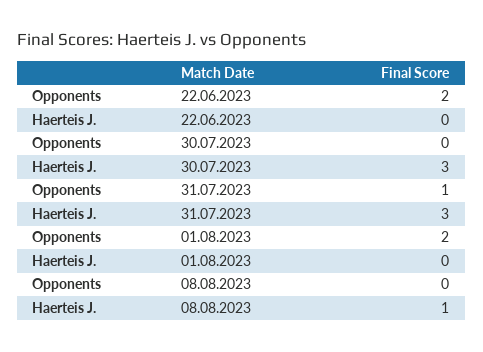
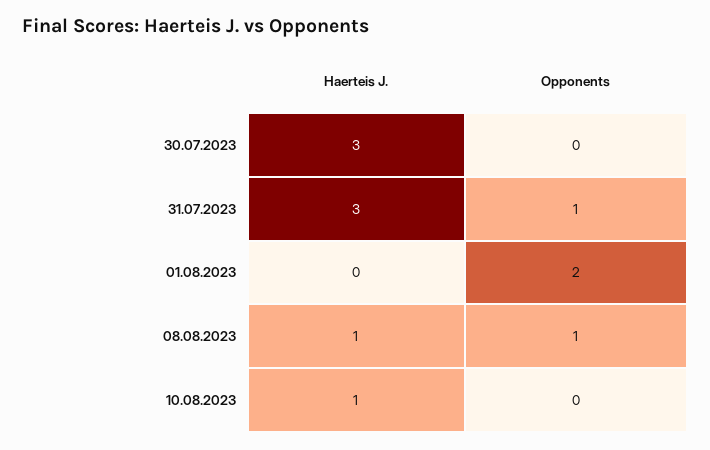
Opponents, 22.06.2023: 2 -> none
Haerteis J., 22.06.2023: 0 -> none
Opponents, 08.08.2023: 0 -> 1
Haerteis J., 10.08.2023: none -> 1
Opponents, 10.08.2023: none -> 0

